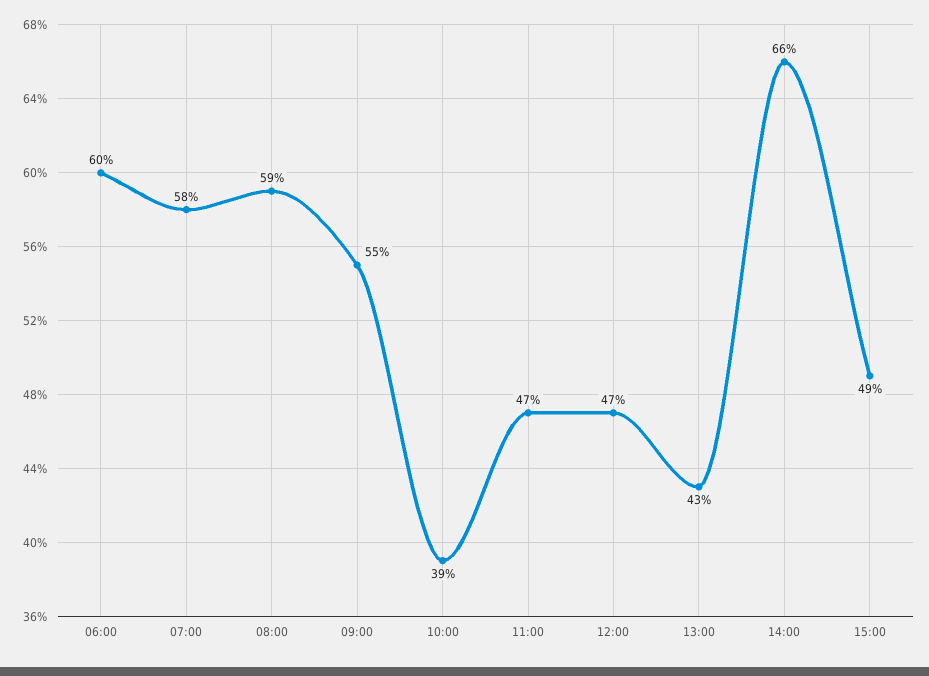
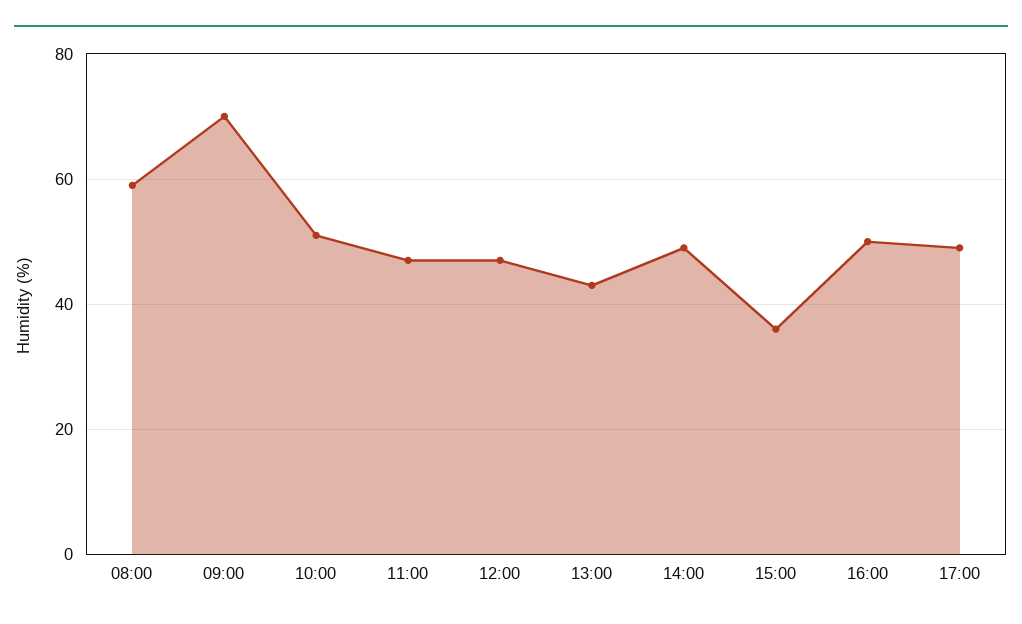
06:00: 60 -> none
07:00: 58 -> none
09:00: 55 -> 70
10:00: 39 -> 50
14:00: 66 -> 50
15:00: 49 -> 35
16:00: none -> 50
17:00: none -> 50

